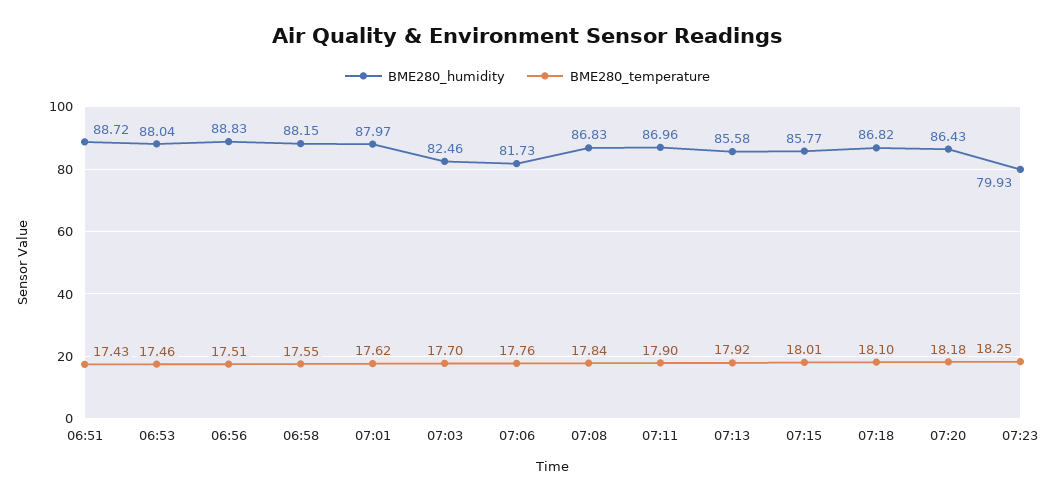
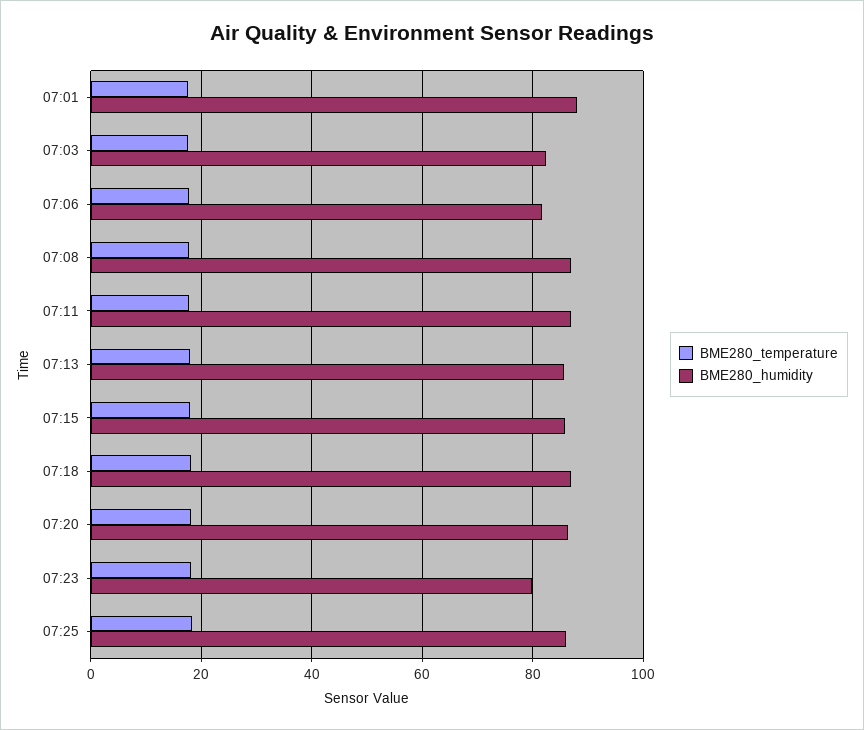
BME280_humidity, 06:51: 88.72 -> none
BME280_temperature, 06:51: 17.43 -> none
BME280_humidity, 06:53: 88.04 -> none
BME280_temperature, 06:53: 17.46 -> none
BME280_humidity, 06:56: 88.83 -> none
BME280_temperature, 06:56: 17.51 -> none
BME280_humidity, 06:58: 88.15 -> none
BME280_temperature, 06:58: 17.55 -> none
BME280_temperature, 07:25: none -> 18
BME280_humidity, 07:25: none -> 86

